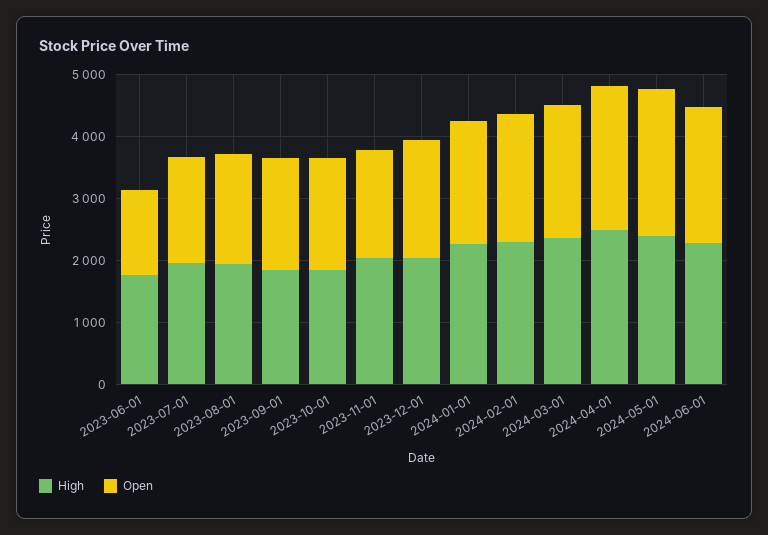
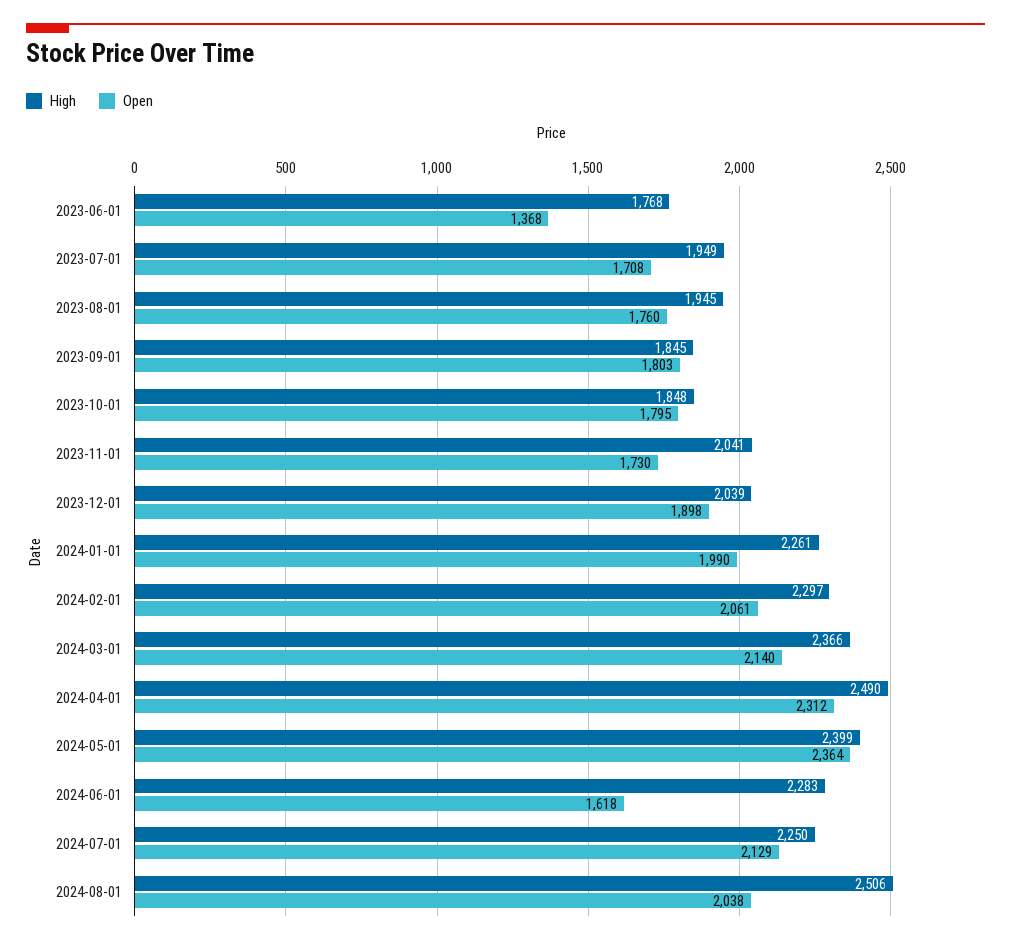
Open, 2024-06-01: 2200 -> 1618
High, 2024-07-01: none -> 2250
Open, 2024-07-01: none -> 2129
High, 2024-08-01: none -> 2506
Open, 2024-08-01: none -> 2038

